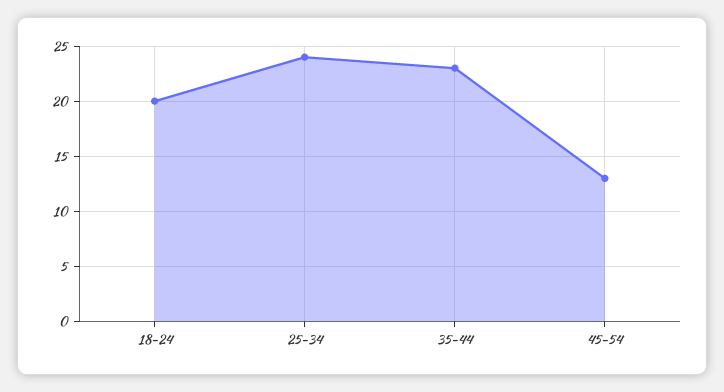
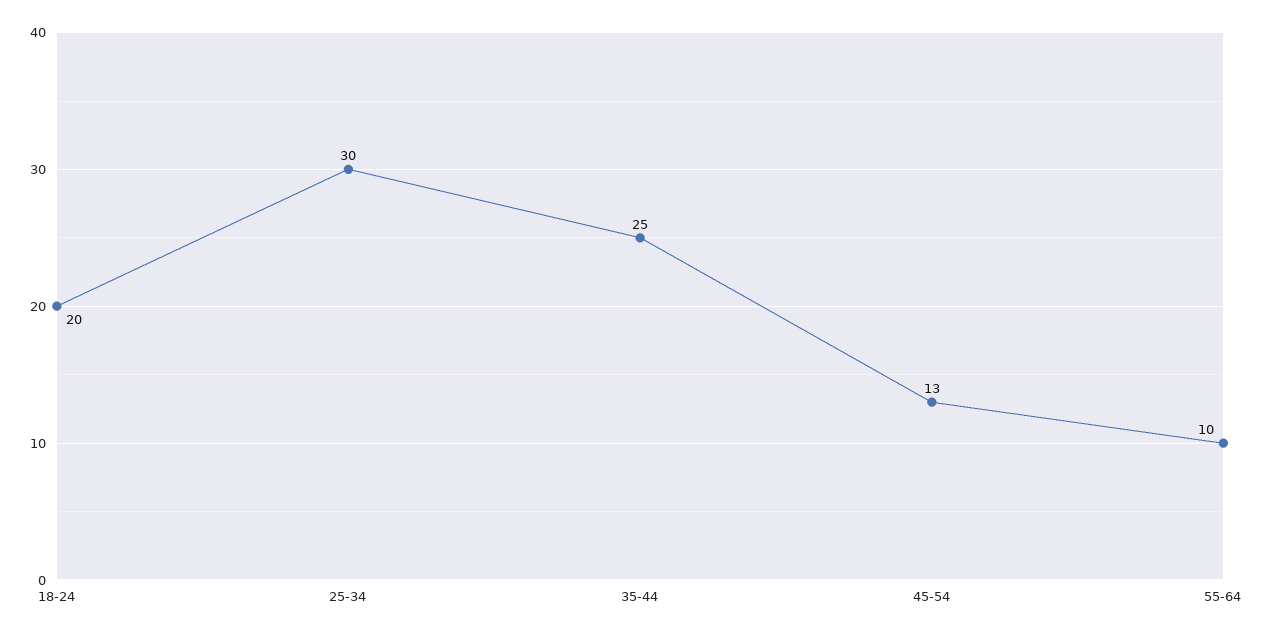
25-34: 24 -> 30
35-44: 23 -> 25
55-64: none -> 10

